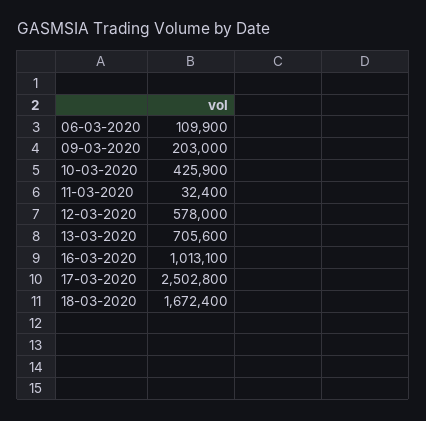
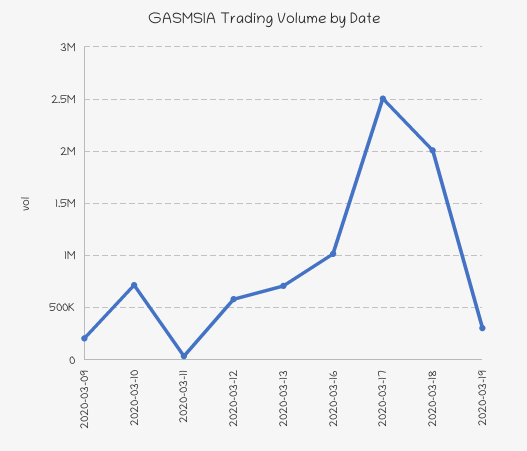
06-03-2020: 109900 -> none
10-03-2020: 425900 -> 700000
18-03-2020: 1672400 -> 2000000
2020-03-19: none -> 300000

